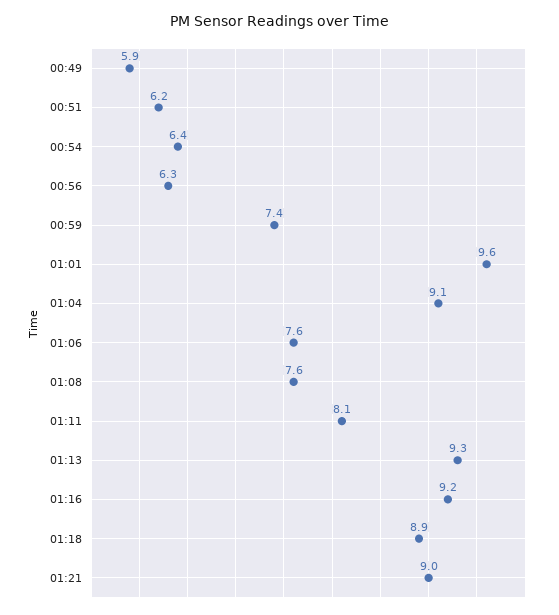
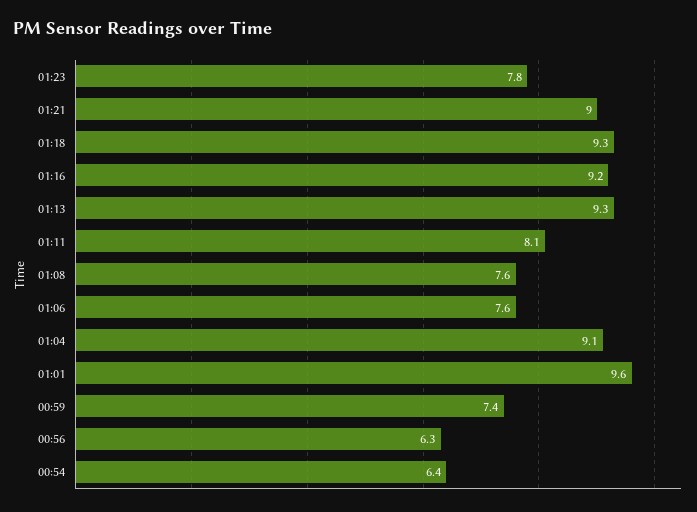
00:49: 5.9 -> none
00:51: 6.2 -> none
01:18: 8.9 -> 9.3
01:23: none -> 7.8

